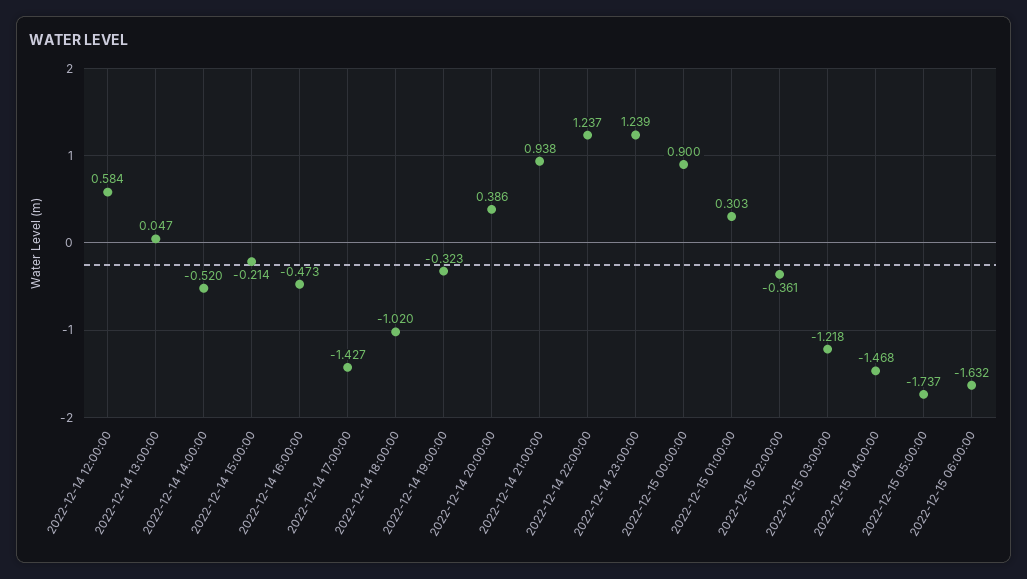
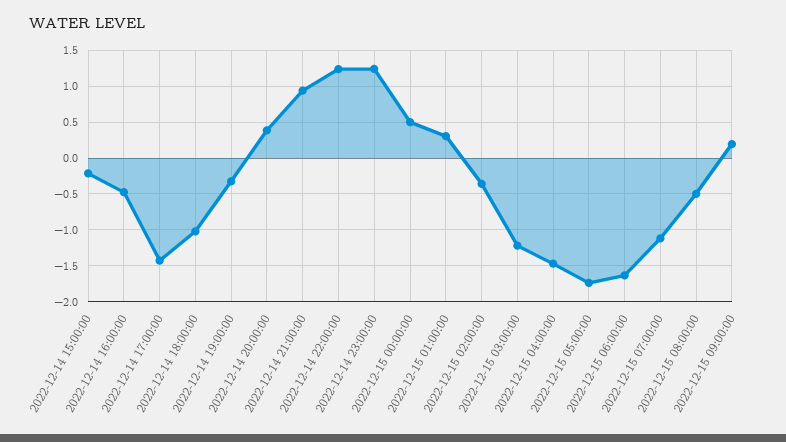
2022-12-14 12:00:00: 0.584 -> none
2022-12-14 13:00:00: 0.047 -> none
2022-12-14 14:00:00: -0.52 -> none
2022-12-15 00:00:00: 0.9 -> 0.5
2022-12-15 07:00:00: none -> -1.1
2022-12-15 08:00:00: none -> -0.5
2022-12-15 09:00:00: none -> 0.2

